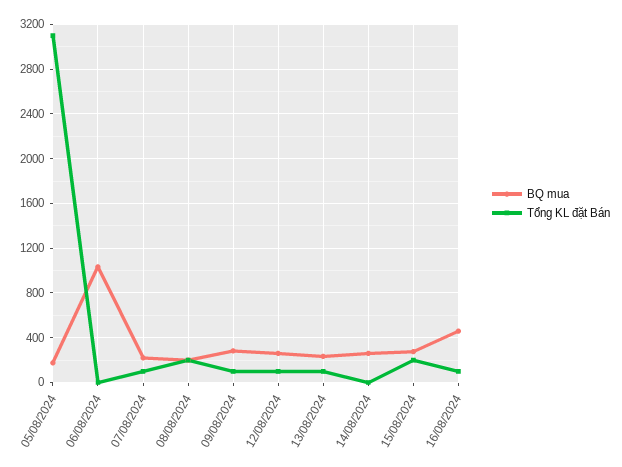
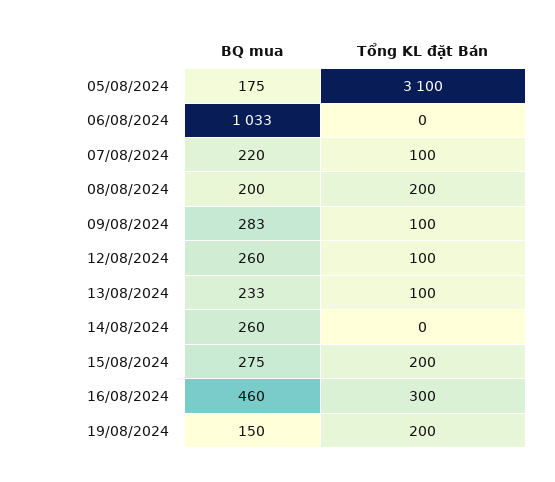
Tổng KL đặt Bán, 16/08/2024: 100 -> 300
BQ mua, 19/08/2024: none -> 150
Tổng KL đặt Bán, 19/08/2024: none -> 200

